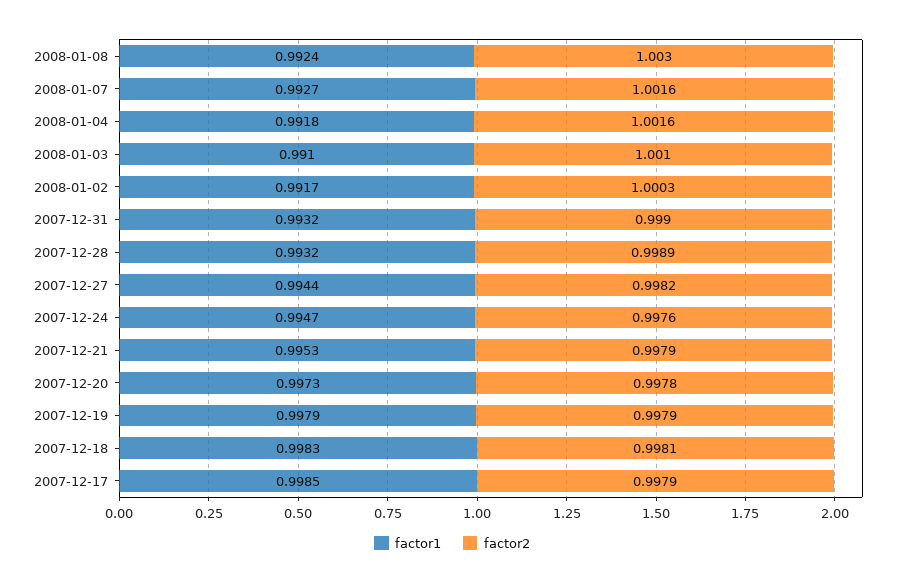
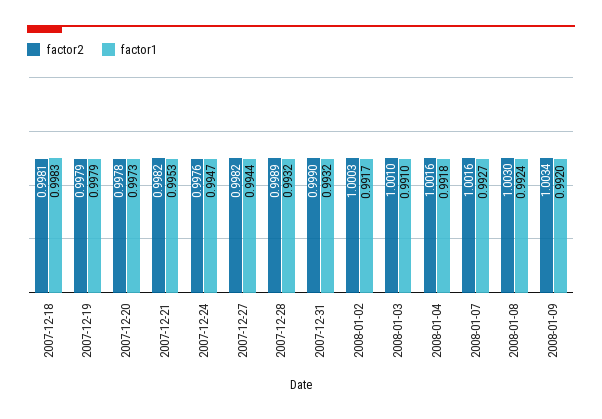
factor2, 2007-12-21: 0.9979 -> 0.9982
factor1, 2007-12-17: 0.9985 -> none
factor2, 2007-12-17: 0.9979 -> none
factor2, 2008-01-09: none -> 1.0034
factor1, 2008-01-09: none -> 0.992

